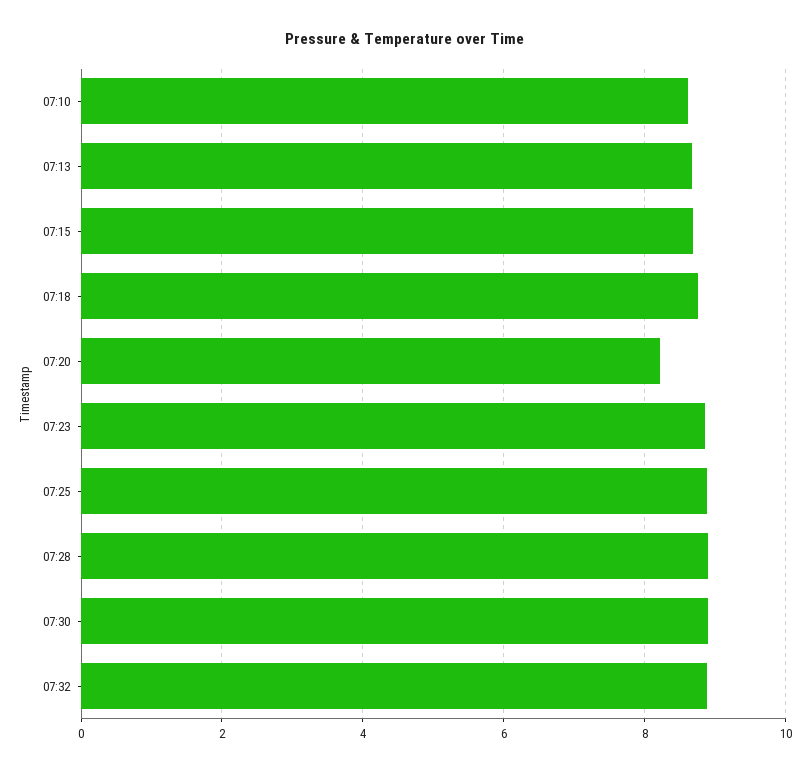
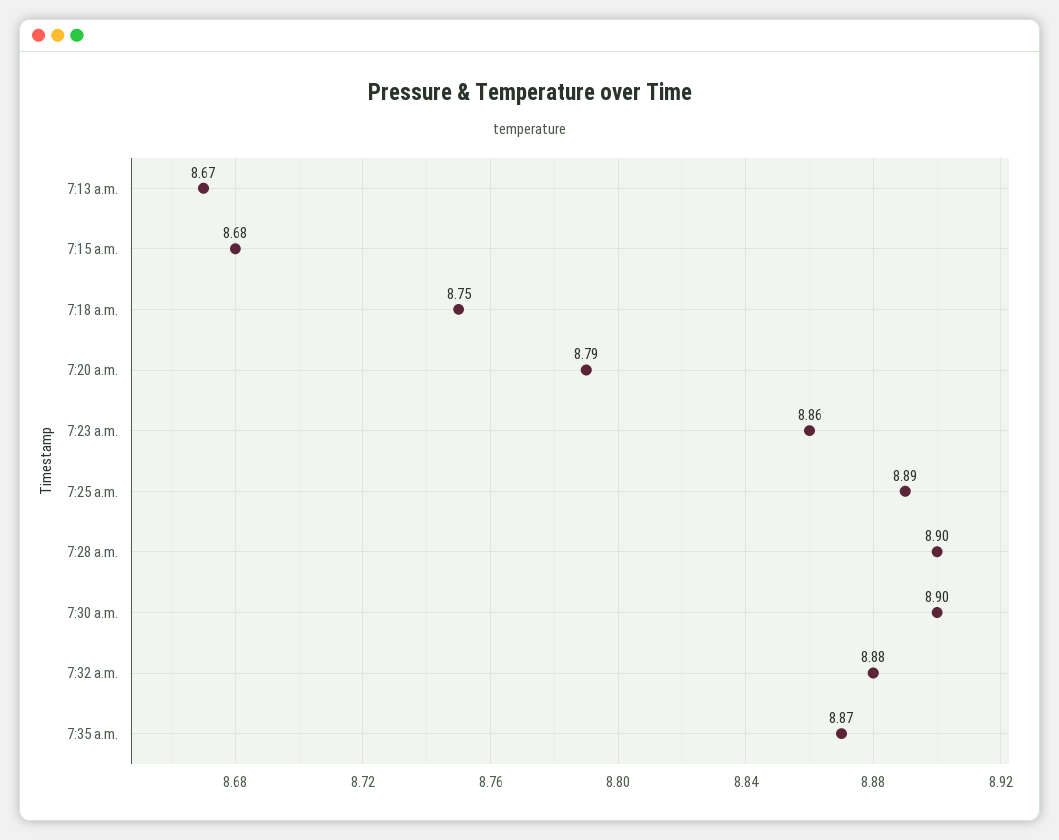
07:10: 8.6 -> none
07:20: 8.2 -> 8.79
7:35 a.m.: none -> 8.87

